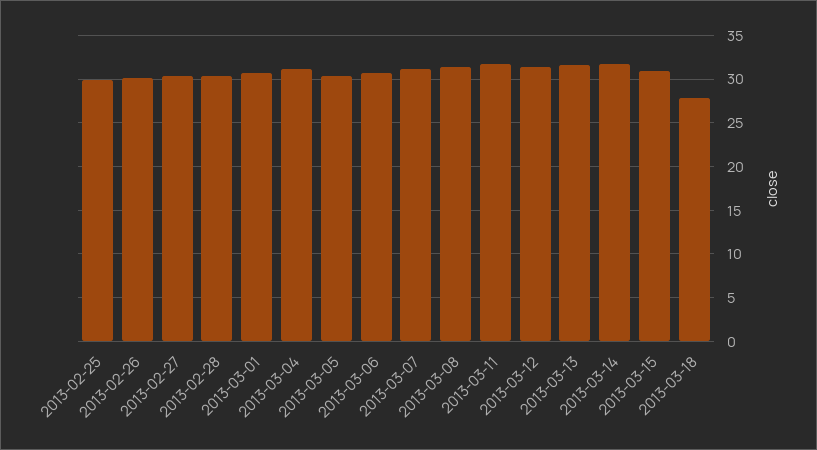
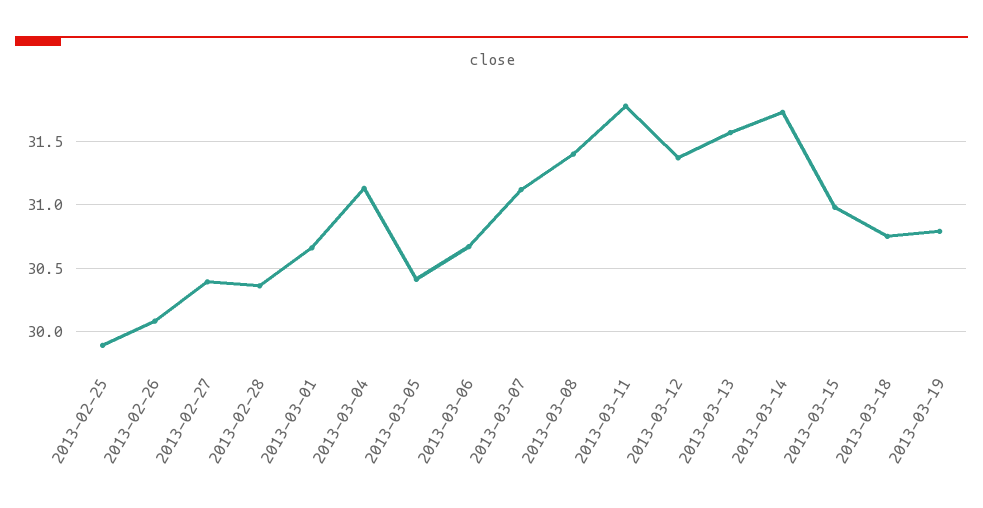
2013-03-18: 28 -> 30.75
2013-03-19: none -> 30.8

